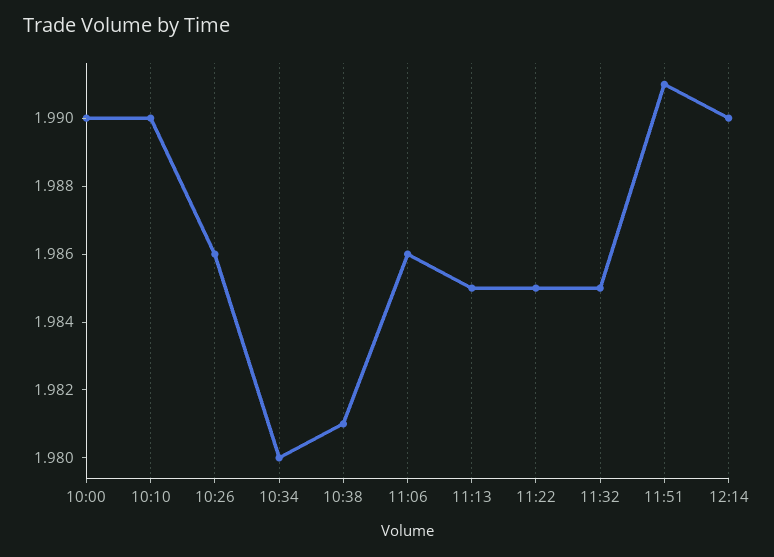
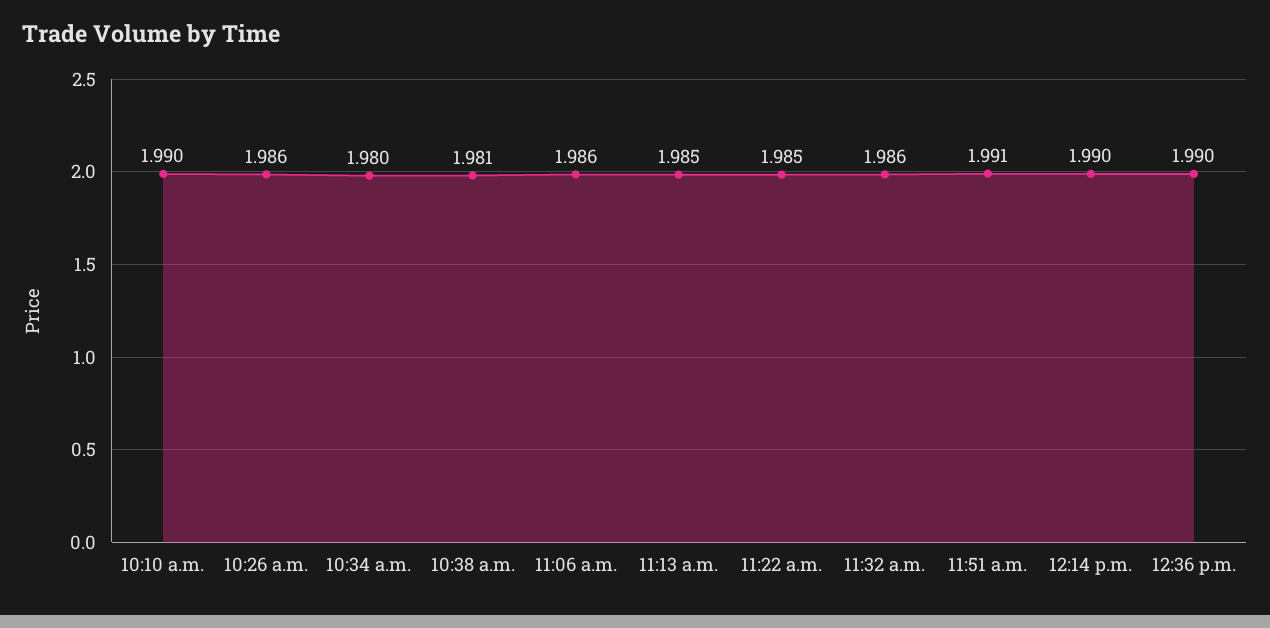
10:00: 1.99 -> none
11:32: 1.985 -> 1.986
12:36 p.m.: none -> 1.99

